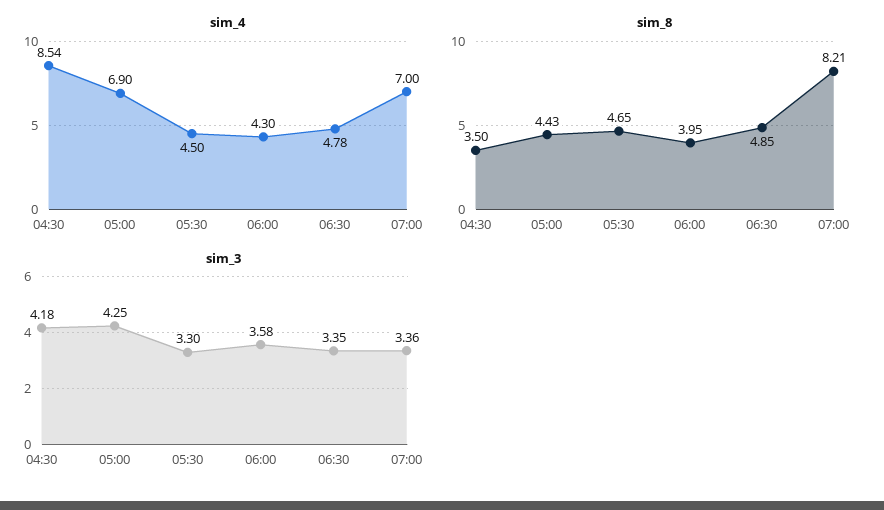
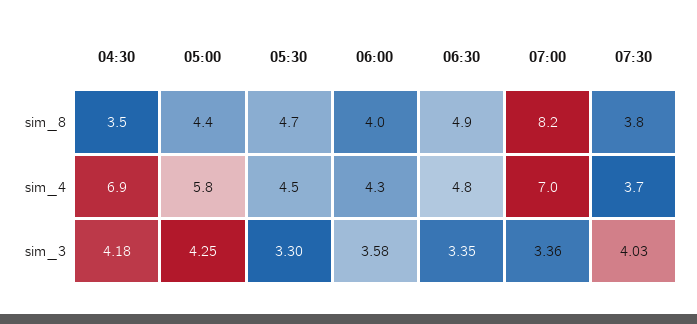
sim_4, 04:30: 8.54 -> 6.9
sim_4, 05:00: 6.9 -> 5.8
sim_8, 07:30: none -> 3.8
sim_4, 07:30: none -> 3.7
sim_3, 07:30: none -> 4.03

